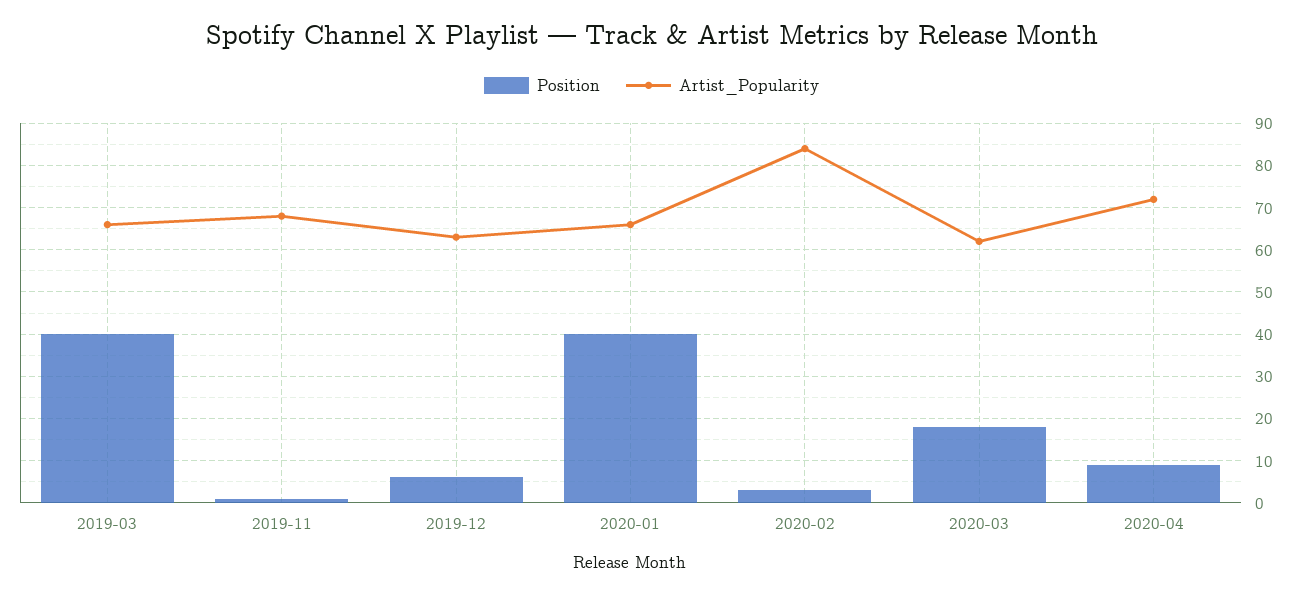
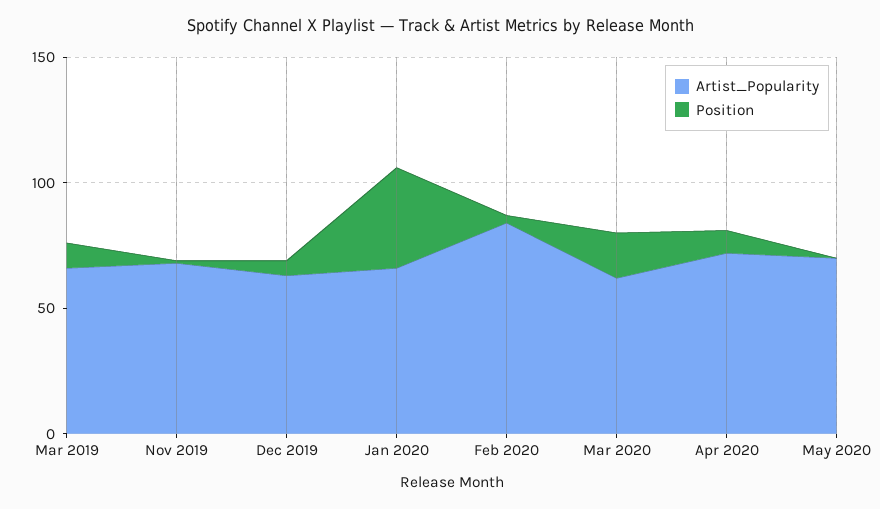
Position, 2019-03: 40 -> 10
Artist_Popularity, May 2020: none -> 70
Position, May 2020: none -> 0

